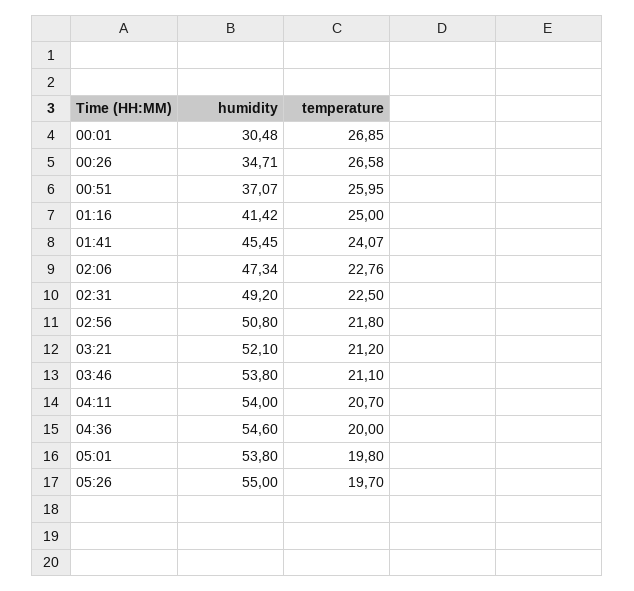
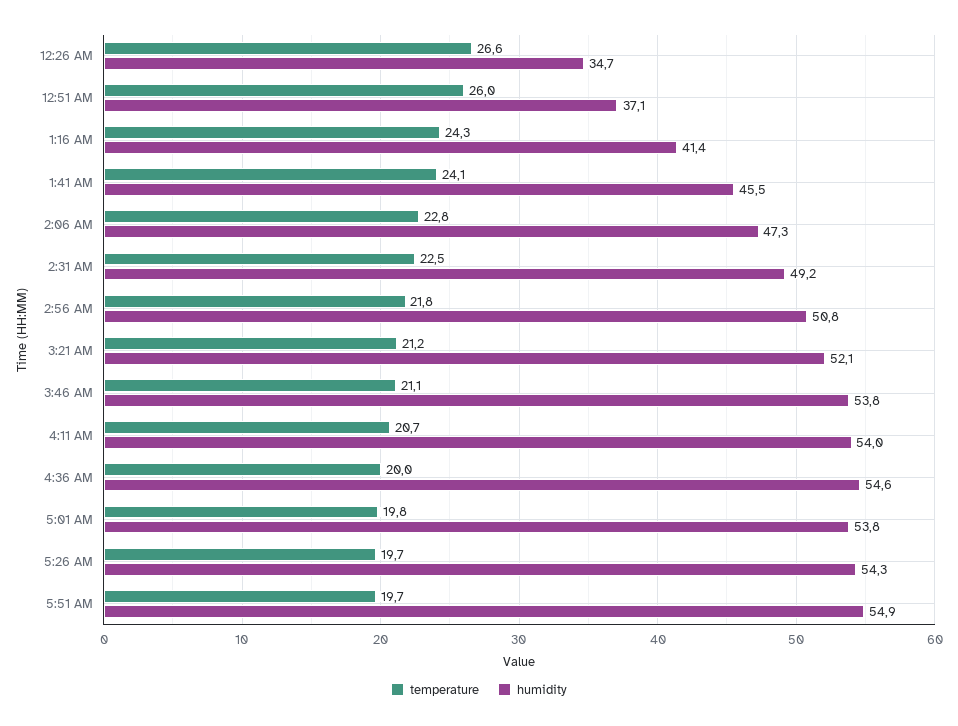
humidity, 00:01: 30.48 -> none
temperature, 00:01: 26.85 -> none
temperature, 01:16: 25 -> 24.3
humidity, 05:26: 55 -> 54.3
temperature, 5:51 AM: none -> 19.7
humidity, 5:51 AM: none -> 54.9

